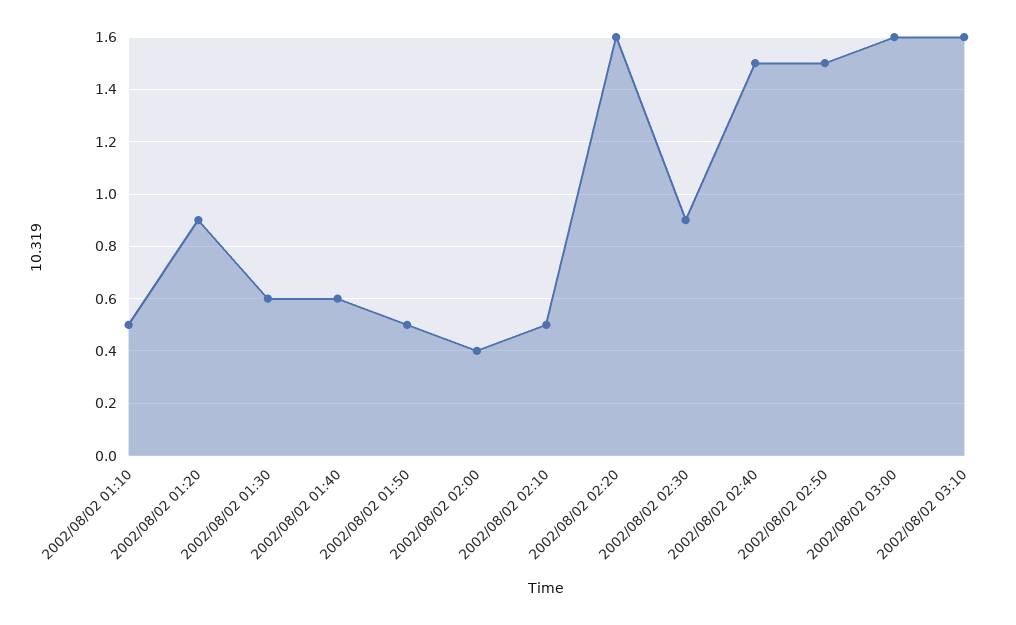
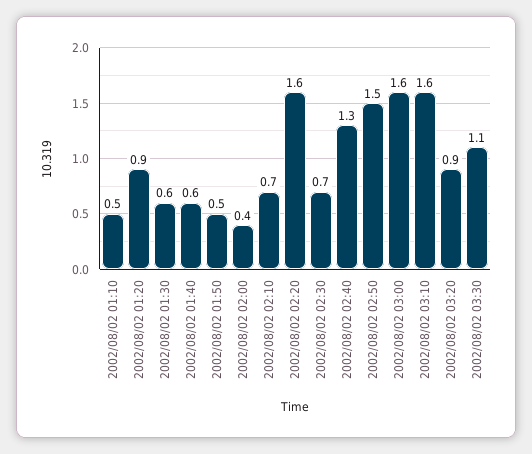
2002/08/02 02:10: 0.5 -> 0.7
2002/08/02 02:30: 0.9 -> 0.7
2002/08/02 02:40: 1.5 -> 1.3
2002/08/02 03:20: none -> 0.9
2002/08/02 03:30: none -> 1.1

